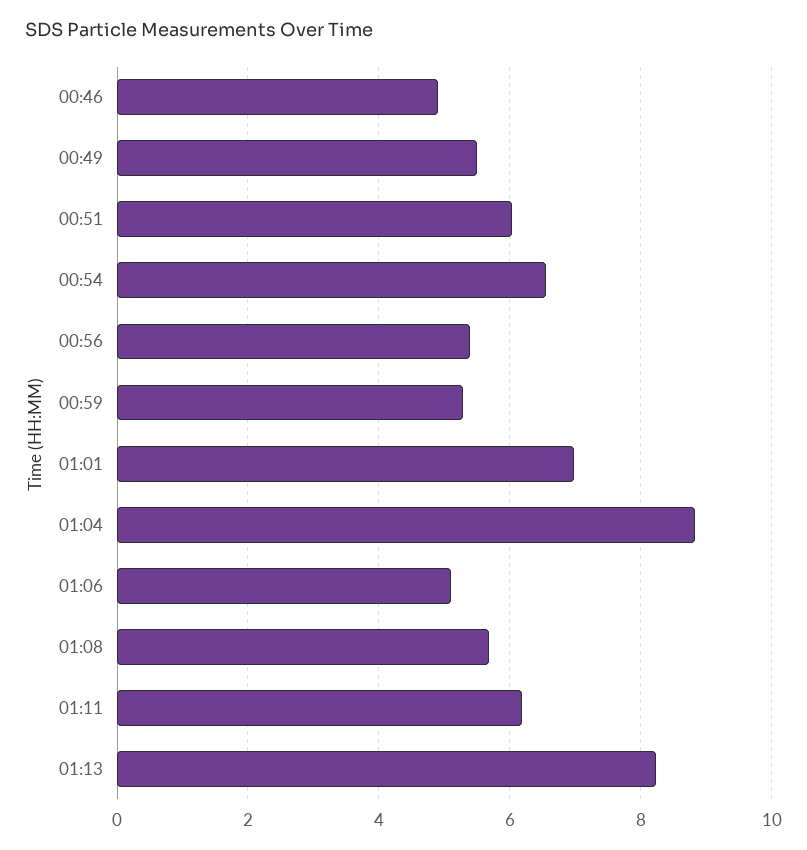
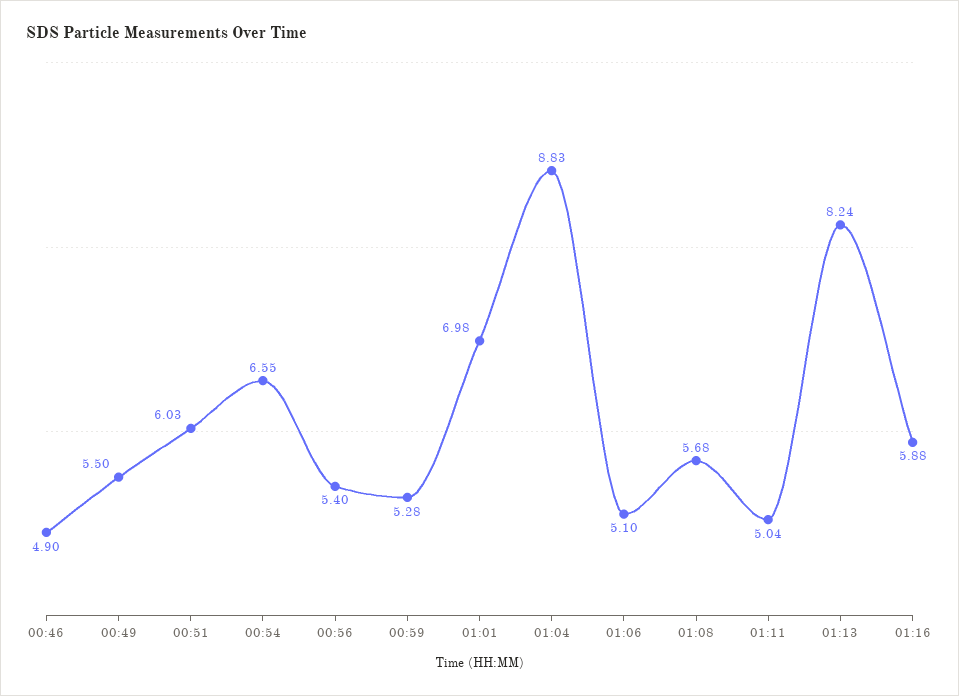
01:11: 6.2 -> 5.04
01:16: none -> 5.88

